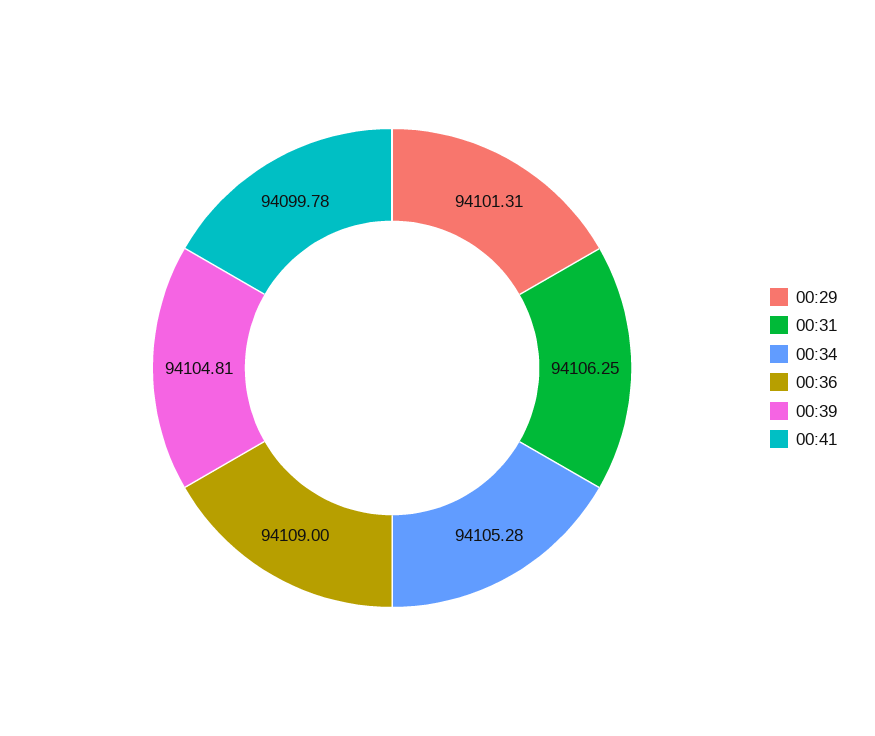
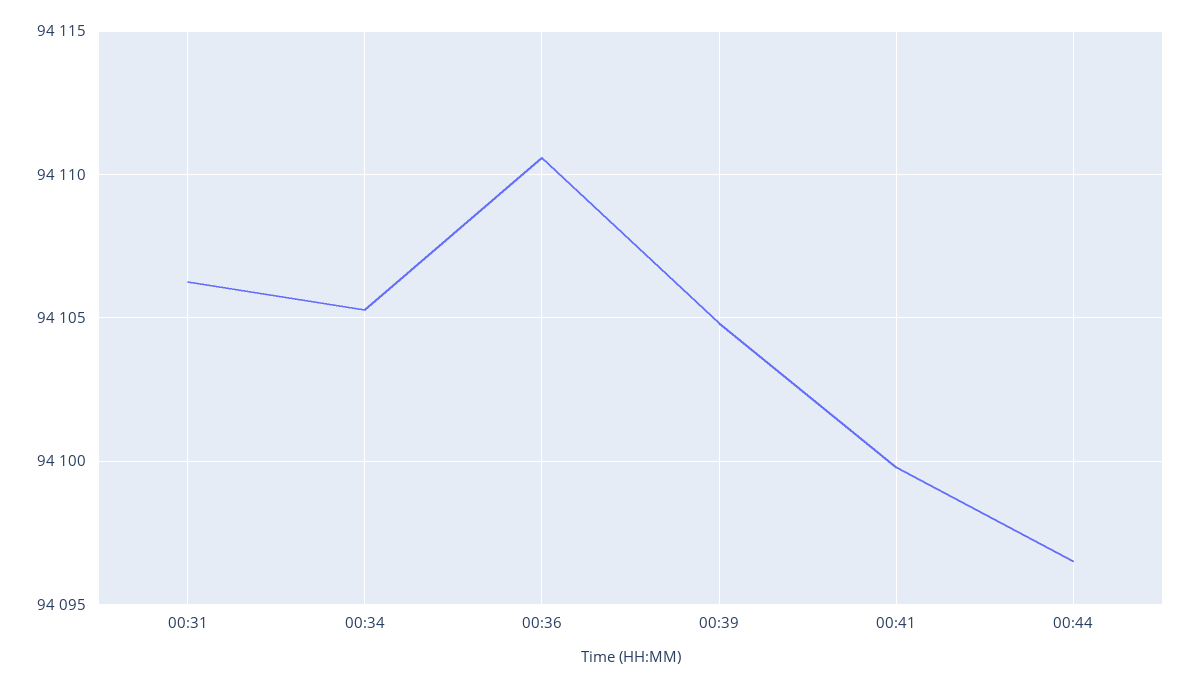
00:29: 94101.31 -> none
00:36: 94109 -> 94110.5
00:44: none -> 94096.5

